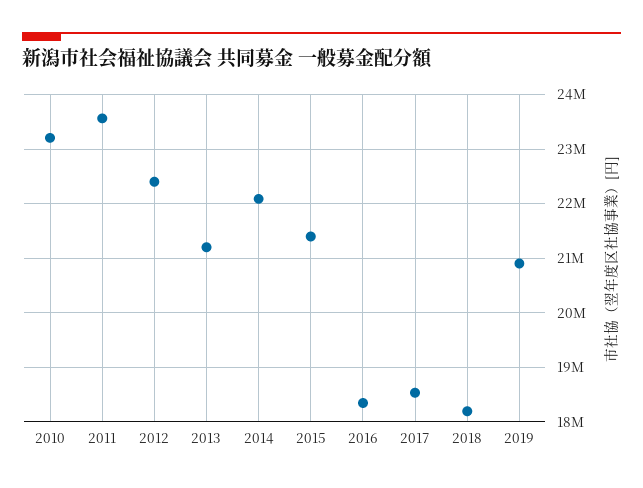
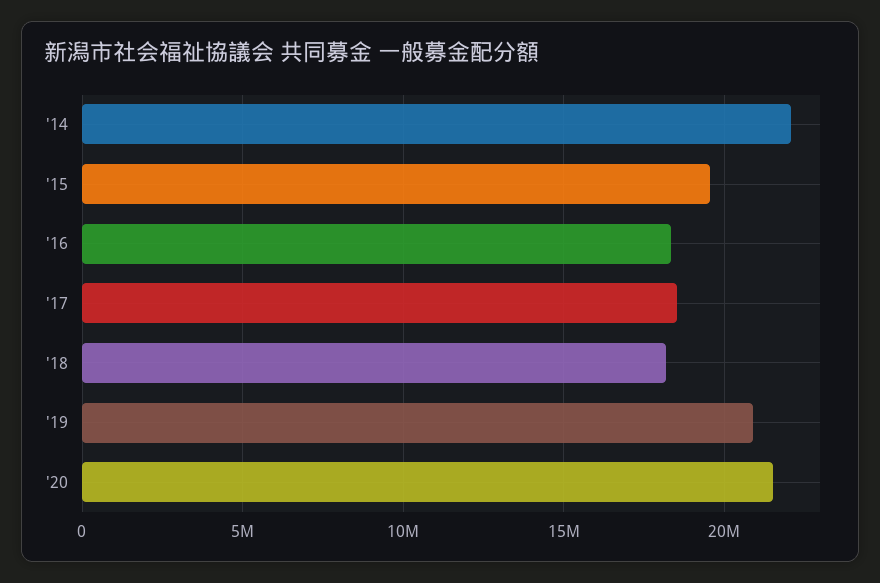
2010: 23200000 -> none
2011: 23600000 -> none
2012: 22400000 -> none
2013: 21200000 -> none
2015: 21400000 -> 19500000
'20: none -> 21500000

